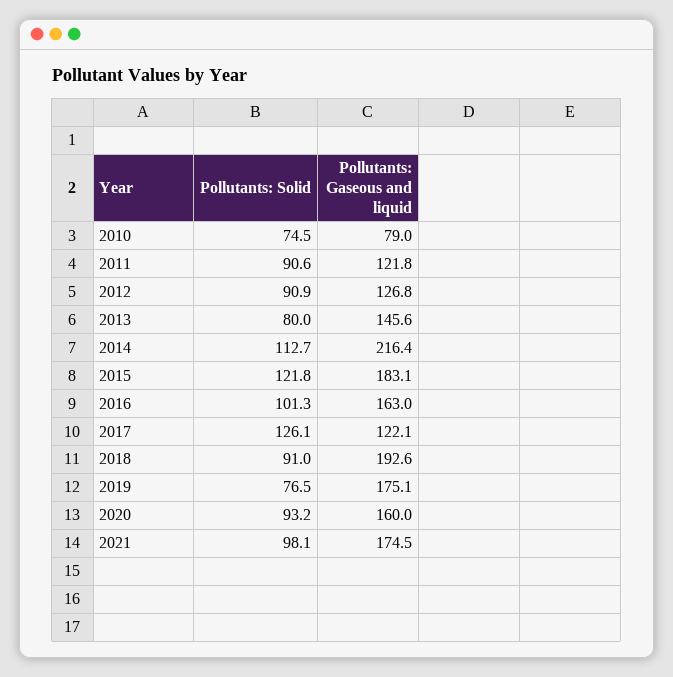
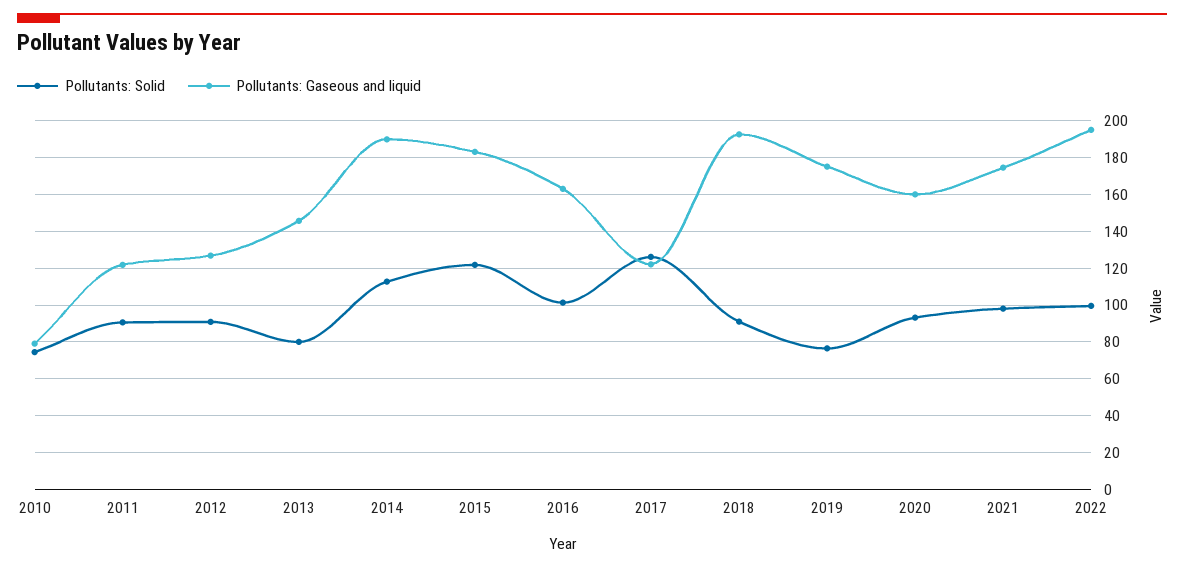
Pollutants: Gaseous and liquid, 2014: 216.4 -> 190
Pollutants: Solid, 2022: none -> 100
Pollutants: Gaseous and liquid, 2022: none -> 195

